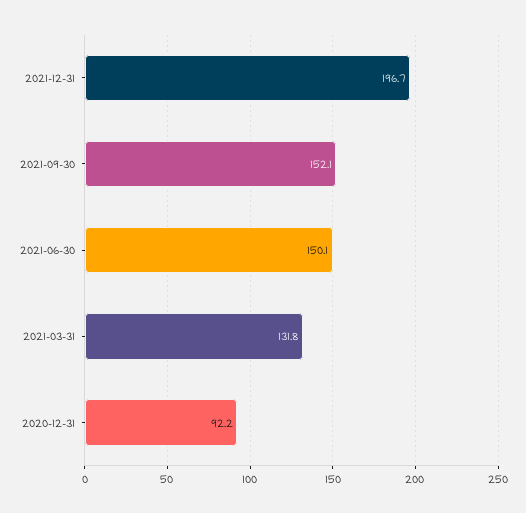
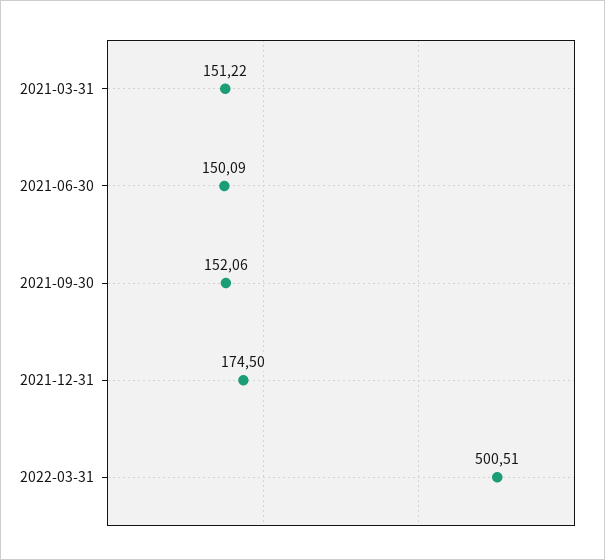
2021-12-31: 196.7 -> 174.5
2021-03-31: 131.8 -> 151.22
2020-12-31: 92.2 -> none
2022-03-31: none -> 500.51

